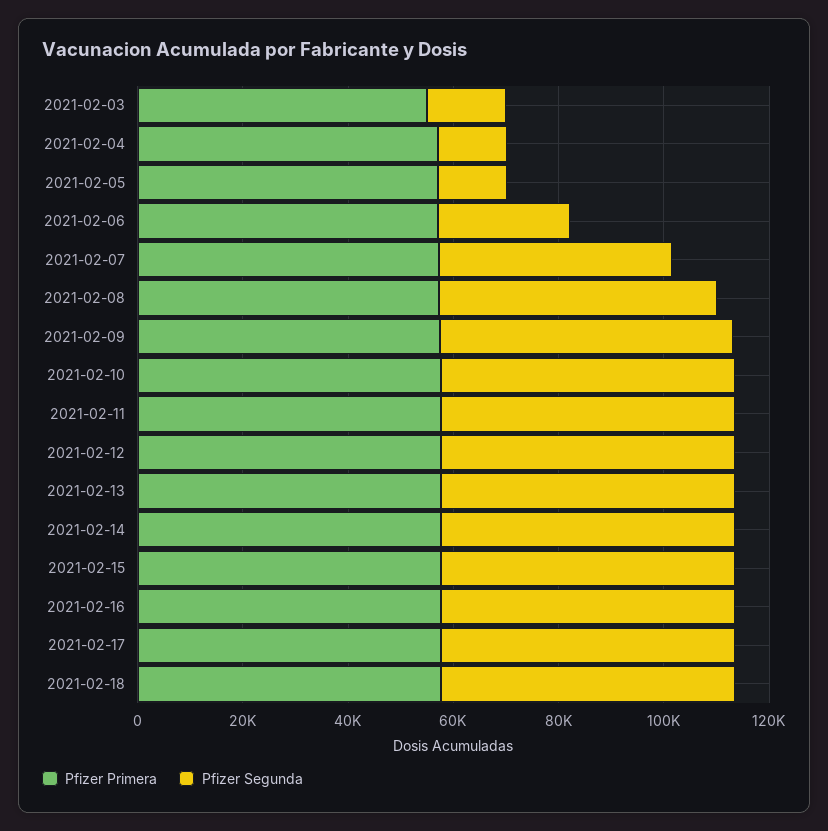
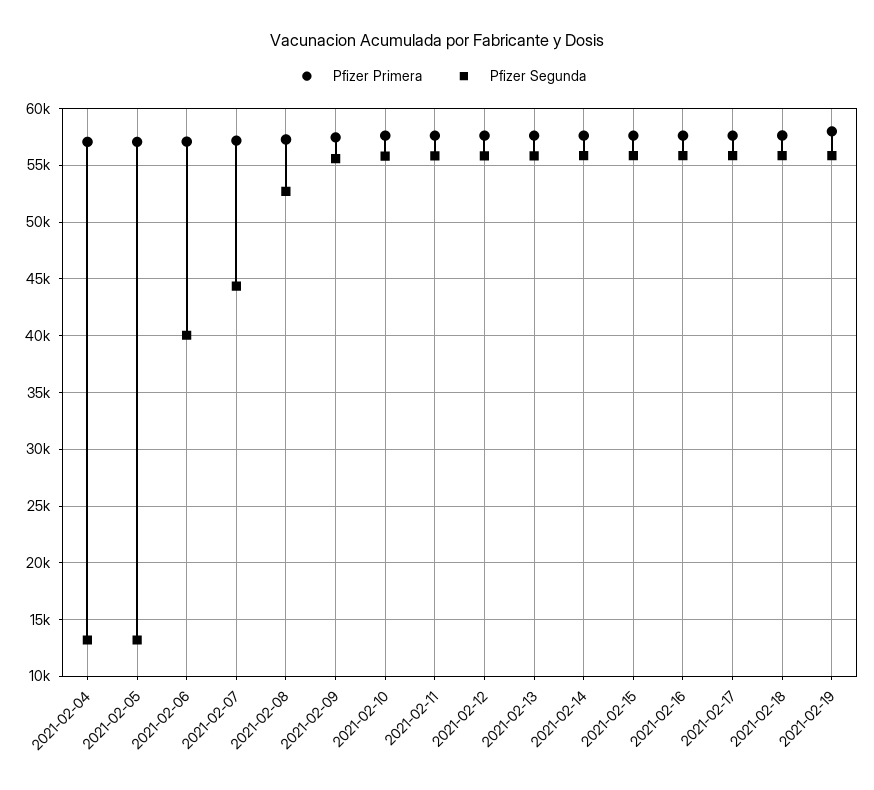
Pfizer Primera, 2021-02-03: 55000 -> none
Pfizer Segunda, 2021-02-03: 15000 -> none
Pfizer Segunda, 2021-02-06: 25000 -> 40000
Pfizer Primera, 2021-02-19: none -> 58000
Pfizer Segunda, 2021-02-19: none -> 56000

